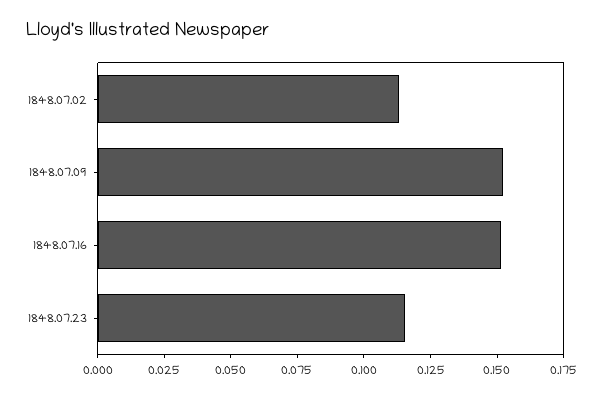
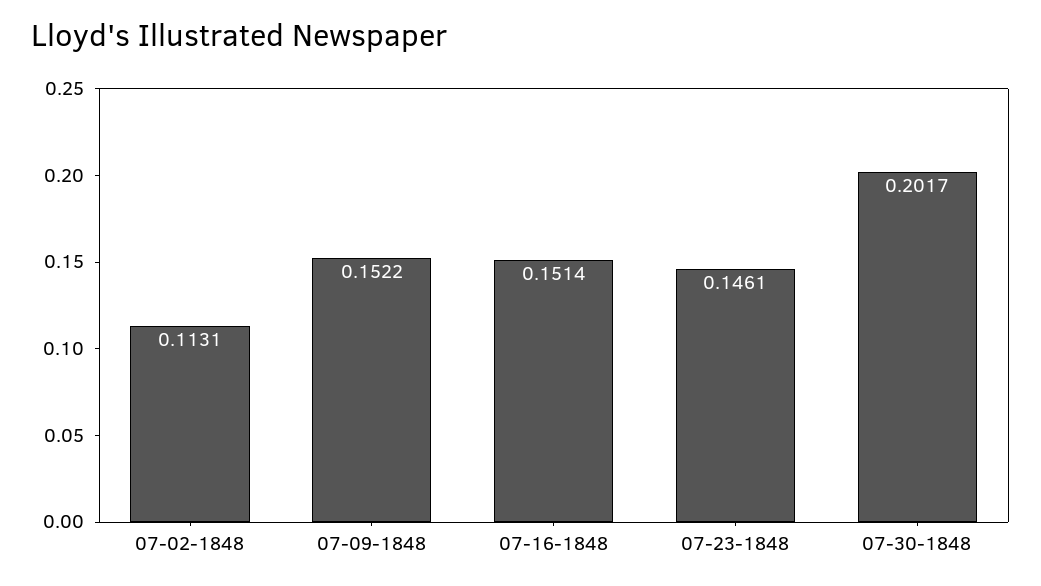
1848.07.23: 0.115 -> 0.1461
07-30-1848: none -> 0.2017

